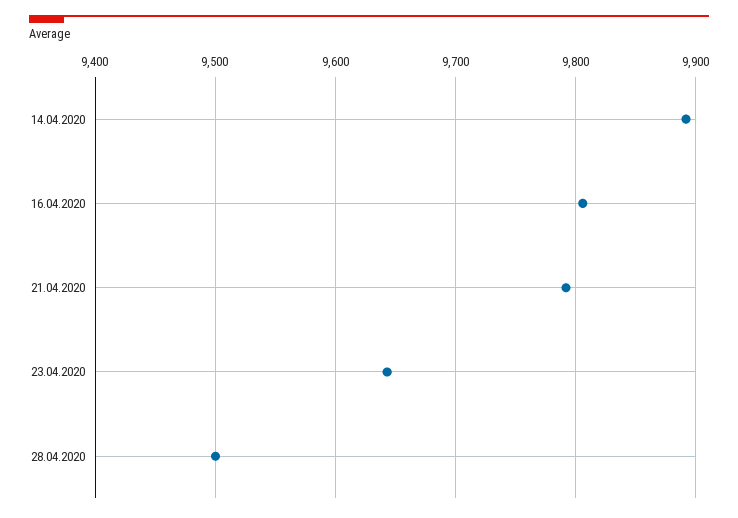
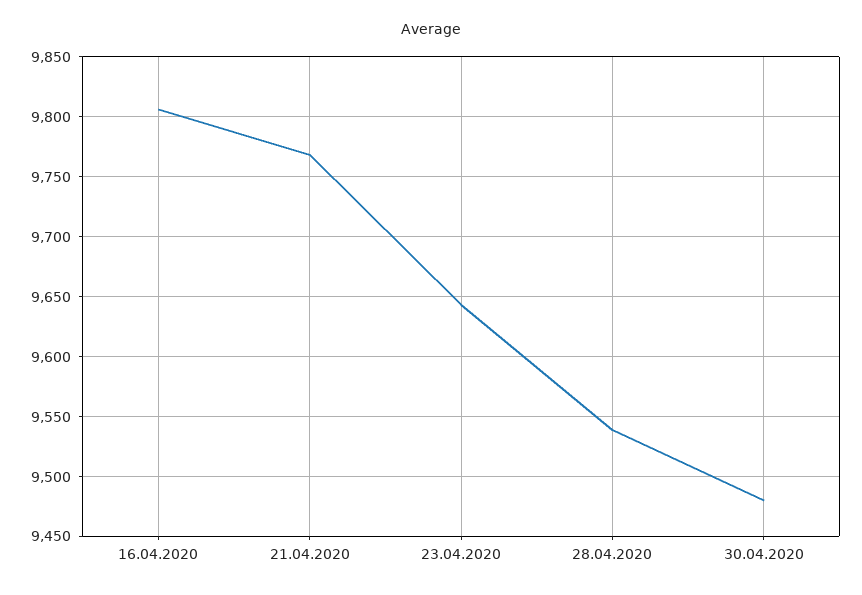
14.04.2020: 9890 -> none
21.04.2020: 9790 -> 9770
28.04.2020: 9500 -> 9540
30.04.2020: none -> 9480

